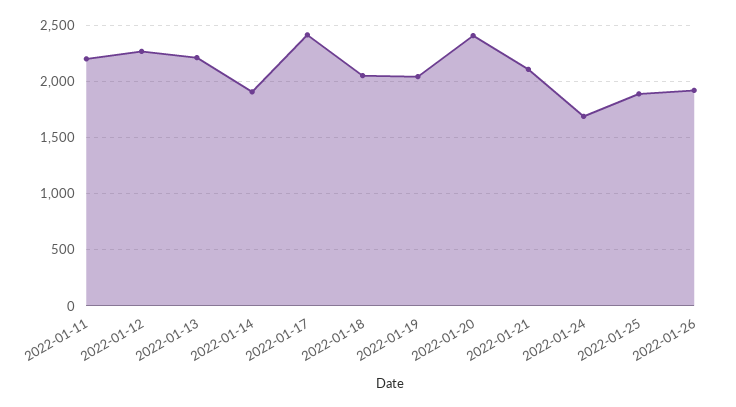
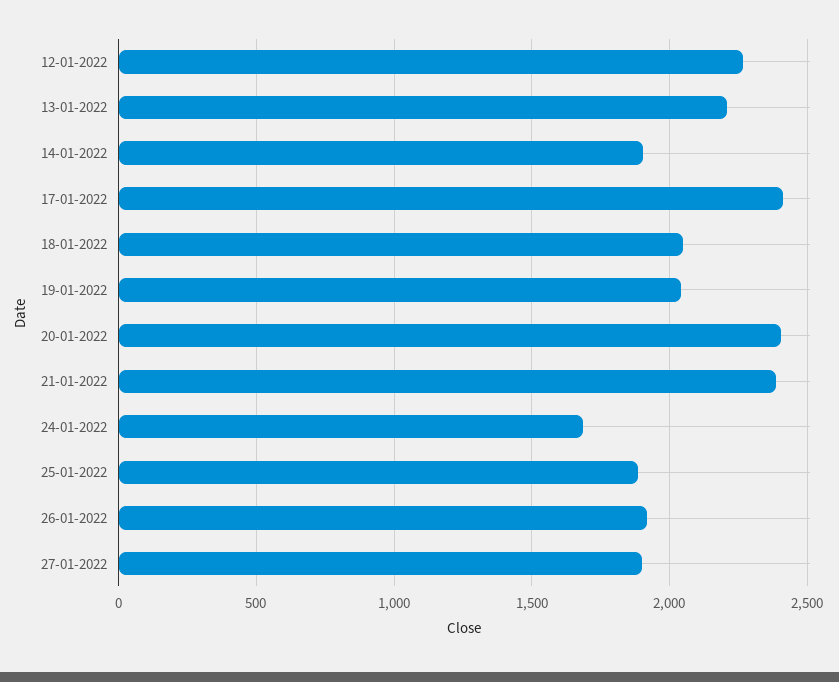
2022-01-11: 2200 -> none
2022-01-21: 2100 -> 2400
27-01-2022: none -> 1900

